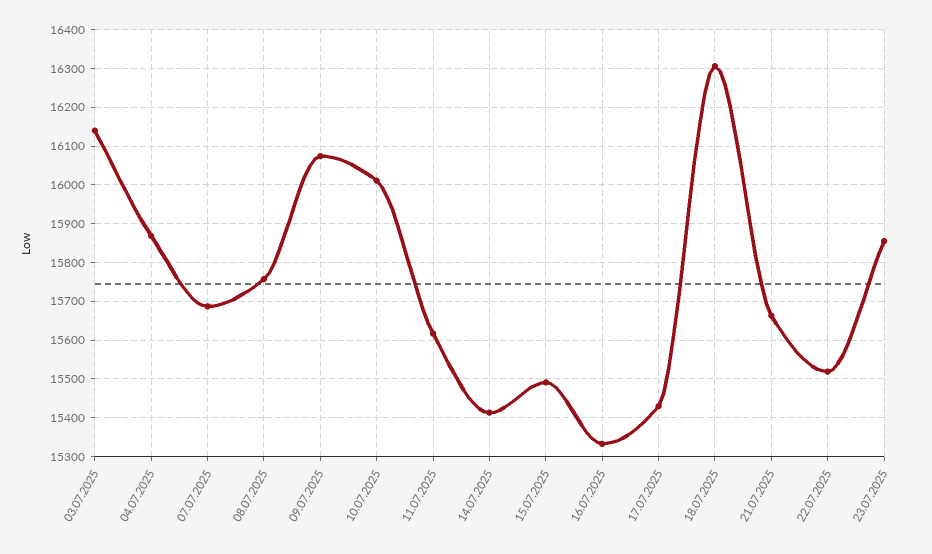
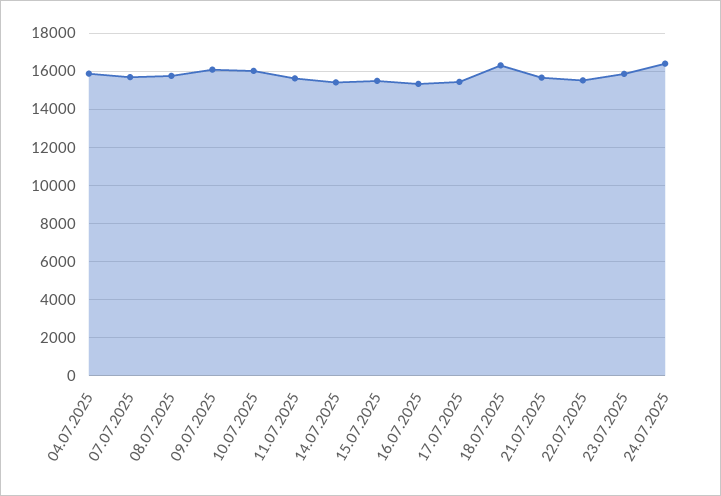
03.07.2025: 16140 -> none
24.07.2025: none -> 16500

